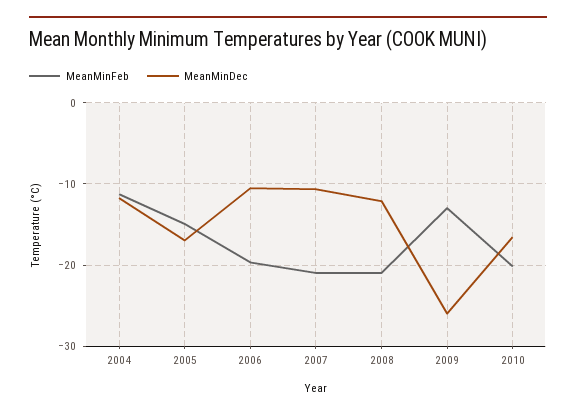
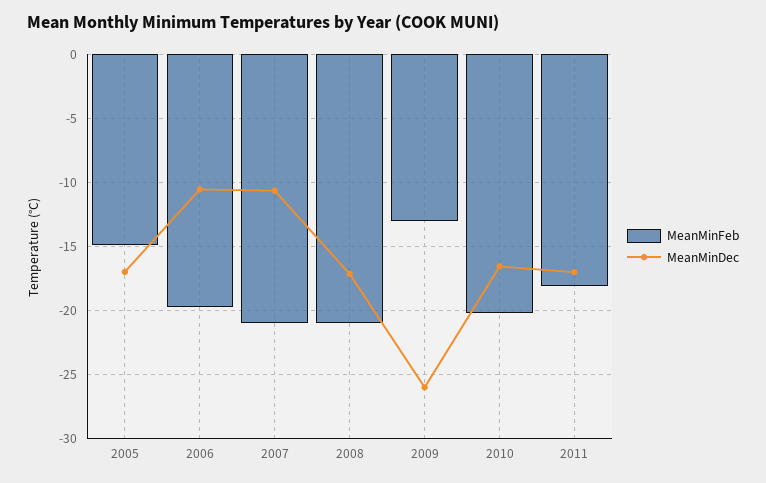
MeanMinFeb, 2004: -11 -> none
MeanMinDec, 2004: -12 -> none
MeanMinDec, 2008: -12 -> -17
MeanMinFeb, 2011: none -> -18
MeanMinDec, 2011: none -> -17

